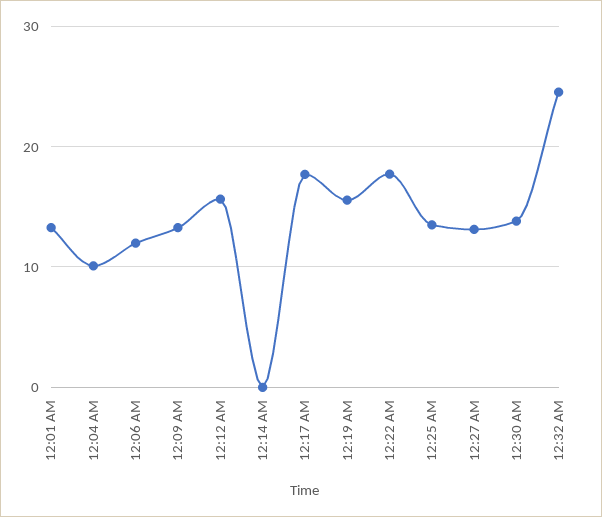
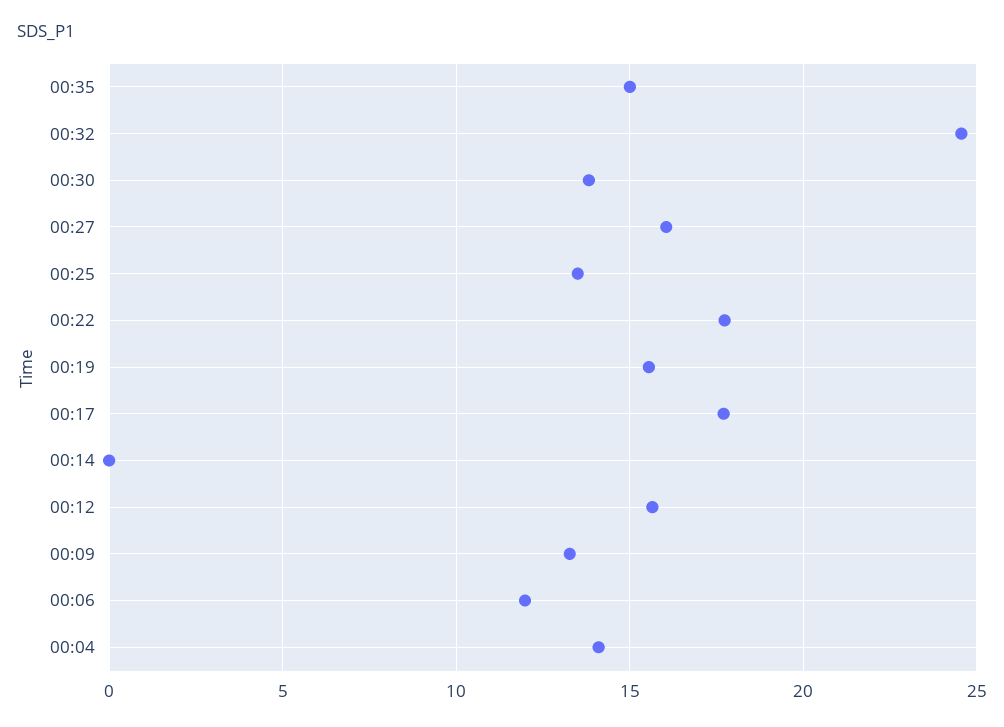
12:01 AM: 13 -> none
12:04 AM: 10 -> 14
12:27 AM: 13 -> 16
00:35: none -> 15

